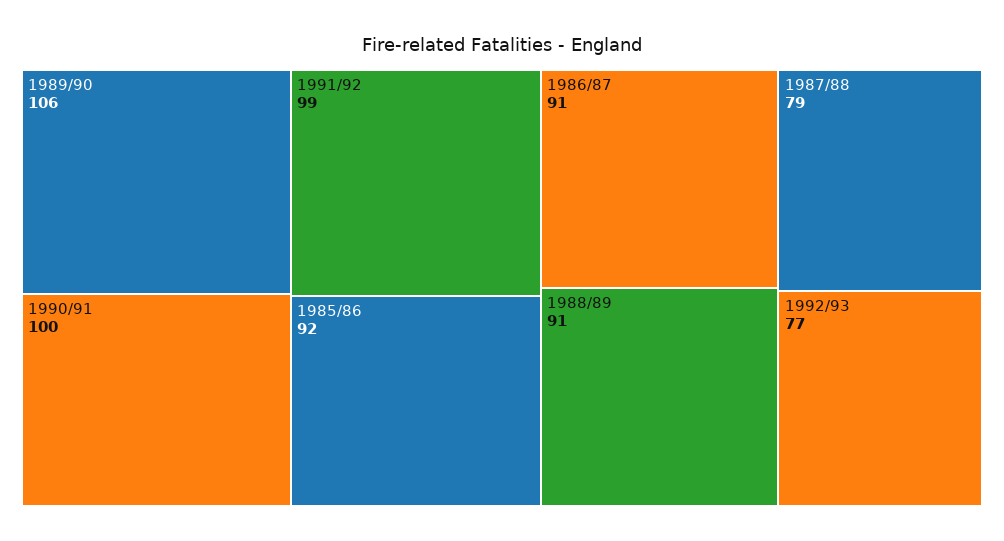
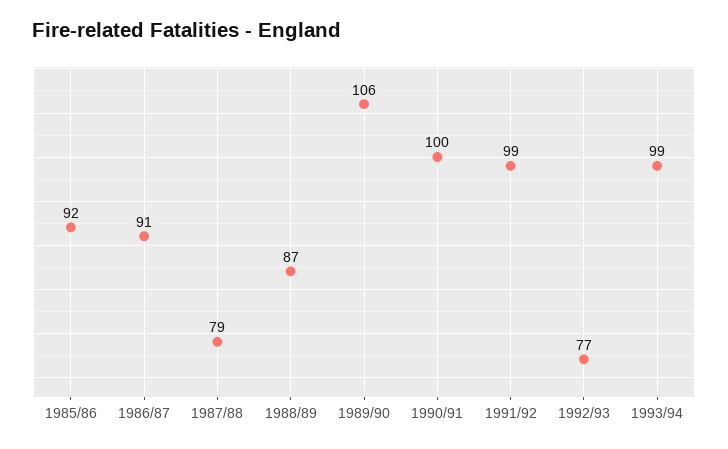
1988/89: 91 -> 87
1993/94: none -> 99

